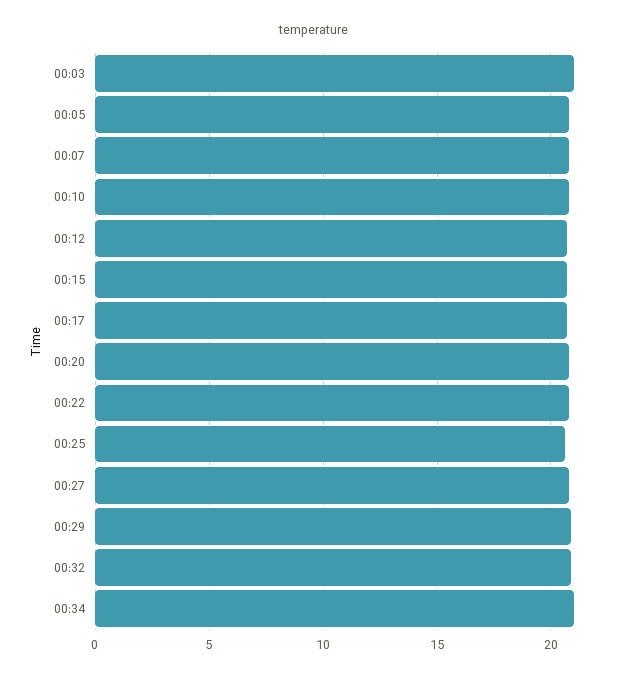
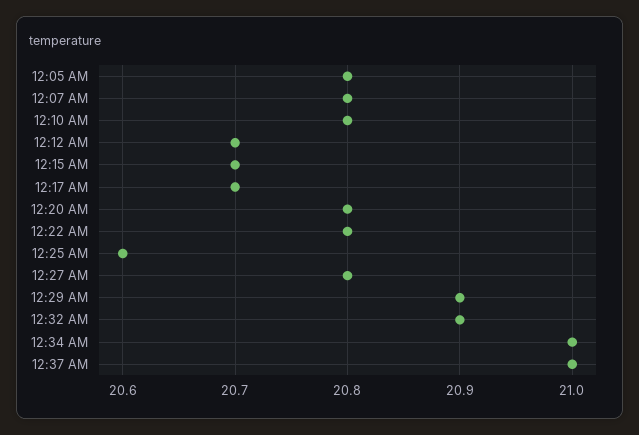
00:03: 21 -> none
12:37 AM: none -> 21

